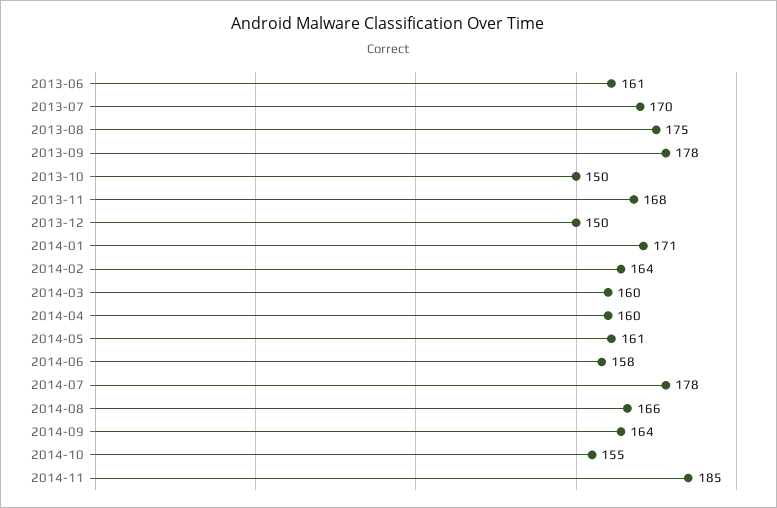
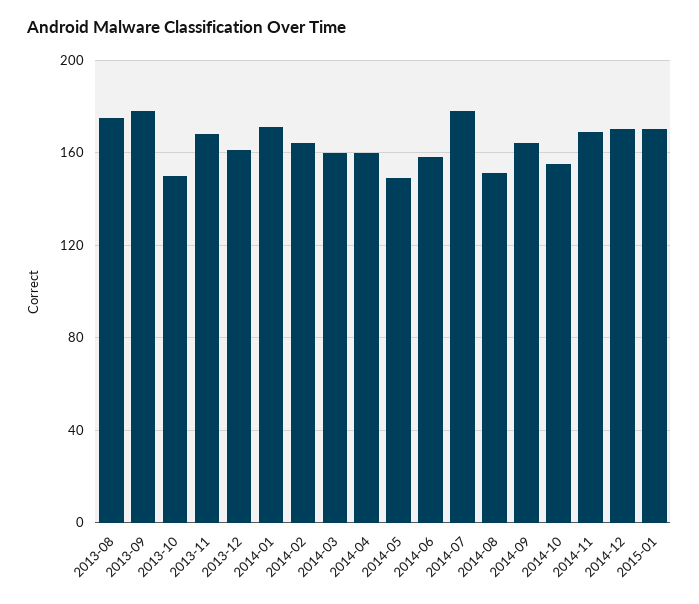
2013-06: 161 -> none
2013-07: 170 -> none
2013-12: 150 -> 160
2014-05: 161 -> 150
2014-08: 166 -> 150
2014-11: 185 -> 170
2014-12: none -> 170
2015-01: none -> 170

